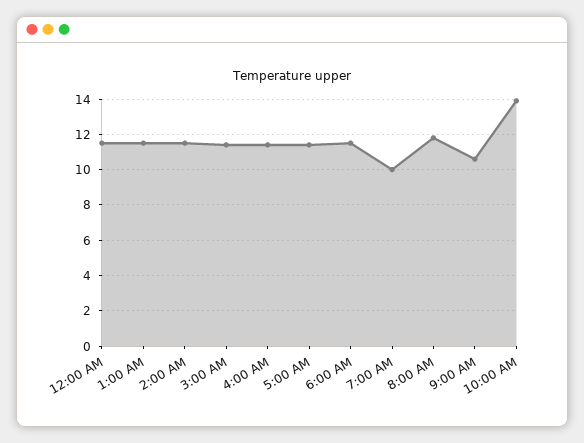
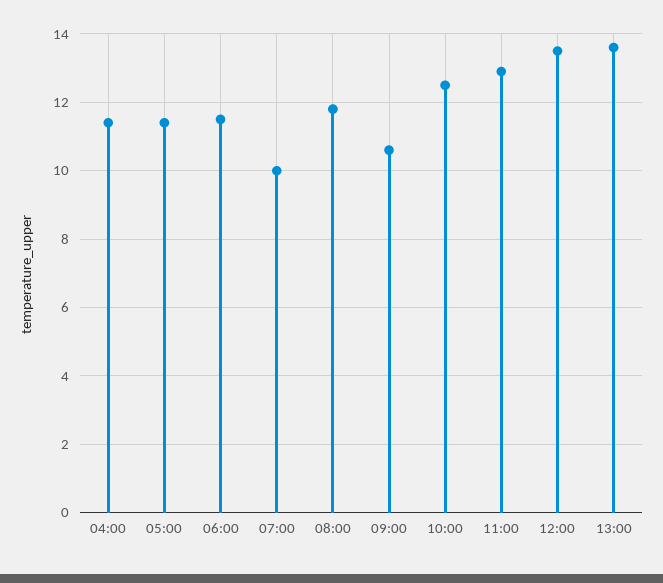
12:00 AM: 11.5 -> none
1:00 AM: 11.5 -> none
2:00 AM: 11.5 -> none
3:00 AM: 11.5 -> none
10:00 AM: 14 -> 12.5
11:00: none -> 13
12:00: none -> 13.5
13:00: none -> 13.5

